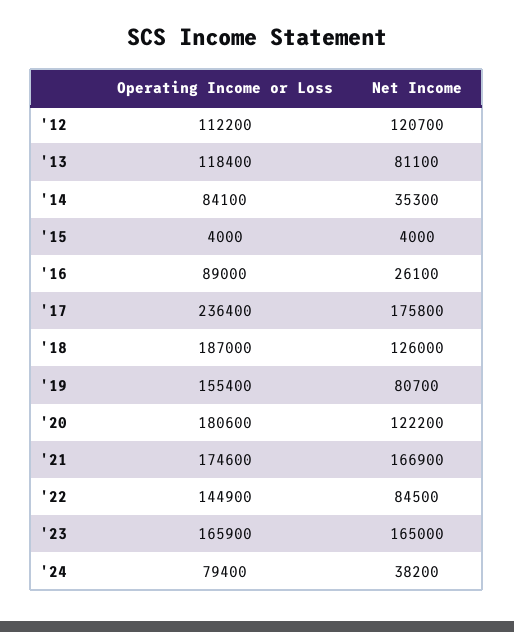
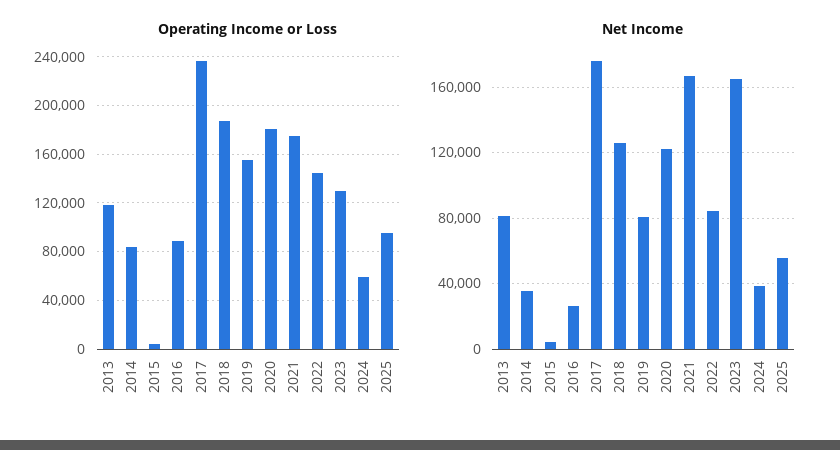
Operating Income or Loss, '12: 112200 -> none
Net Income, '12: 120700 -> none
Operating Income or Loss, '23: 165900 -> 130000
Operating Income or Loss, '24: 79400 -> 60000
Operating Income or Loss, 2025: none -> 95000
Net Income, 2025: none -> 55000

